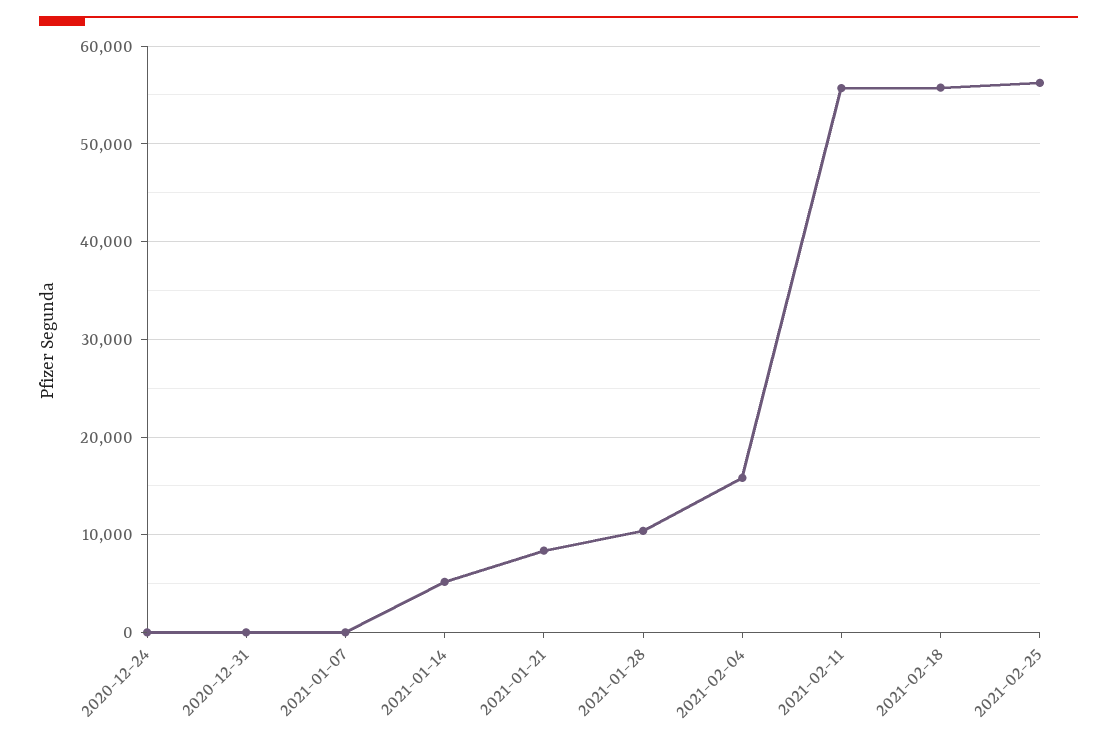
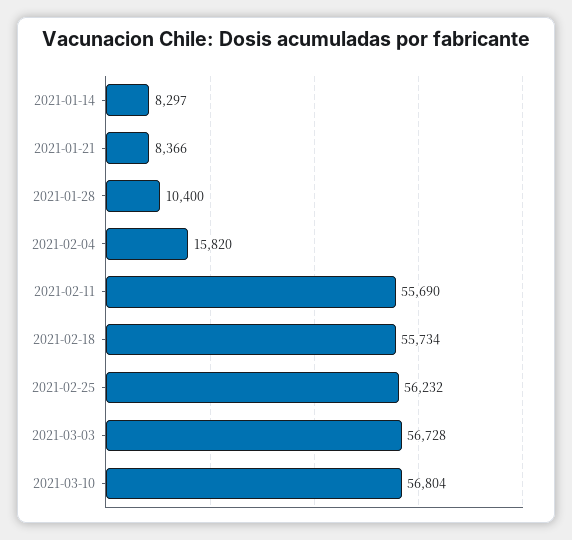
2020-12-24: 0 -> none
2020-12-31: 0 -> none
2021-01-07: 0 -> none
2021-01-14: 5000 -> 8297
2021-03-03: none -> 56728
2021-03-10: none -> 56804

